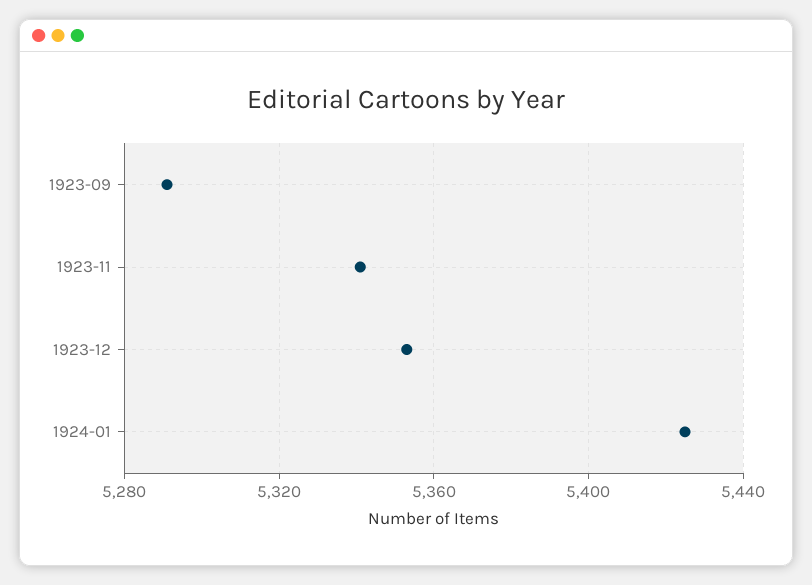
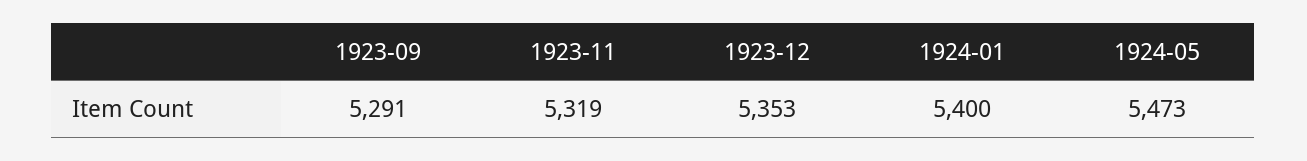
1923-11: 5340 -> 5319
1924-01: 5425 -> 5400
1924-05: none -> 5473

